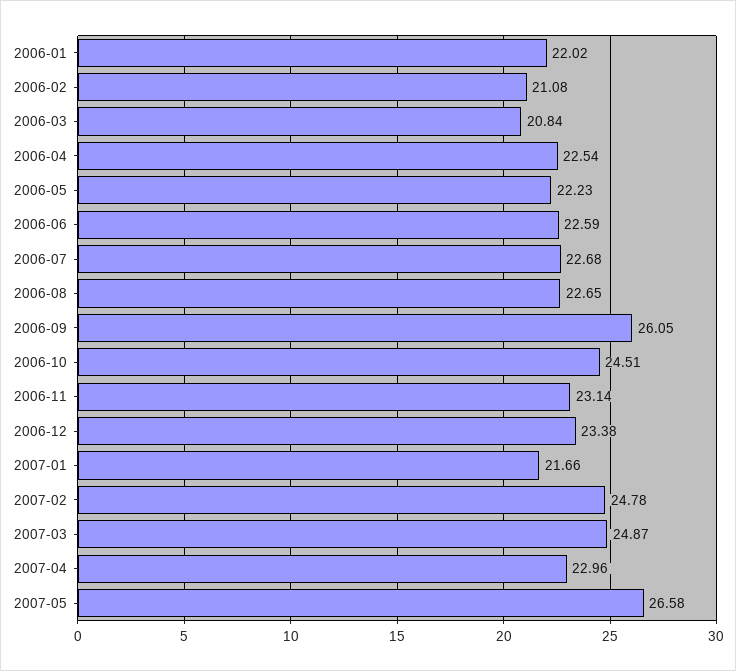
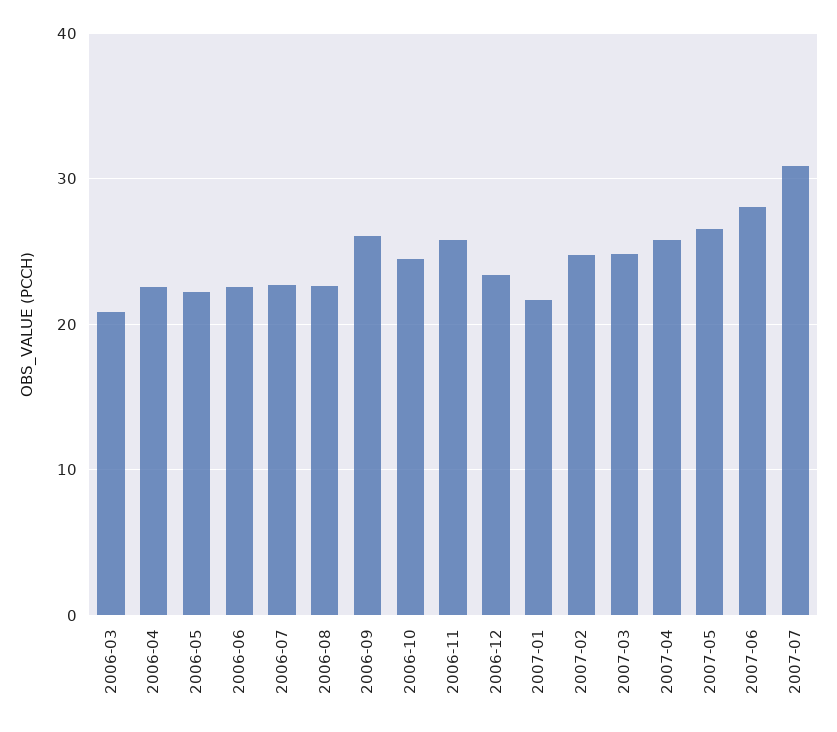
2006-01: 22.02 -> none
2006-02: 21.08 -> none
2006-11: 23.14 -> 26
2007-04: 22.96 -> 26
2007-06: none -> 28
2007-07: none -> 31

